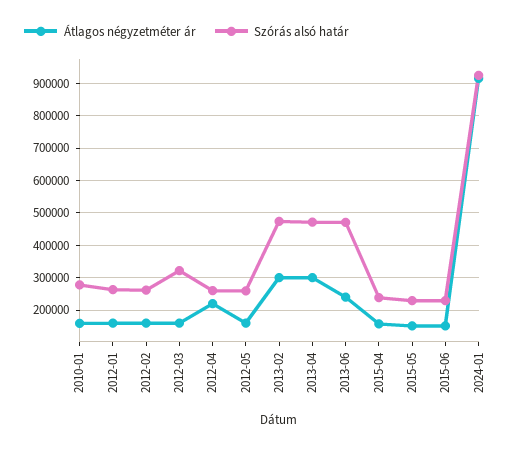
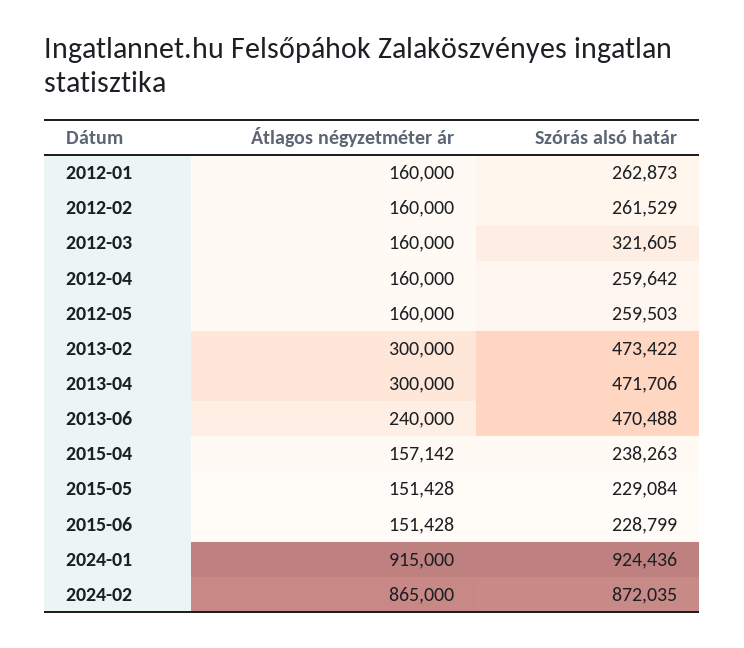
Átlagos négyzetméter ár, 2010-01: 160000 -> none
Szórás alsó határ, 2010-01: 280000 -> none
Átlagos négyzetméter ár, 2012-04: 220000 -> 160000
Átlagos négyzetméter ár, 2024-02: none -> 865000
Szórás alsó határ, 2024-02: none -> 872035

